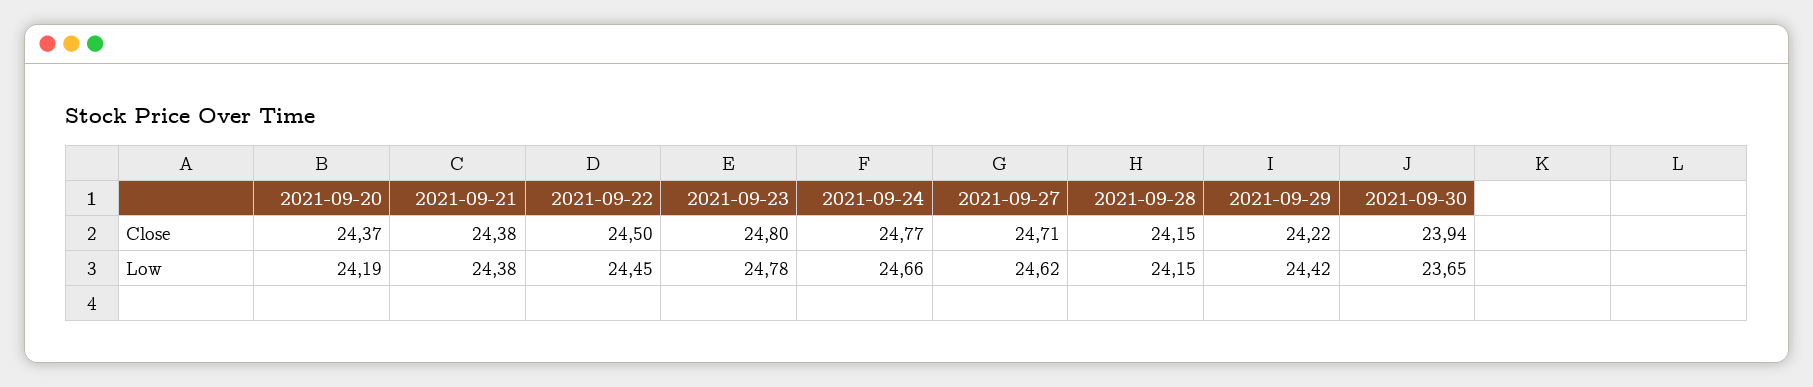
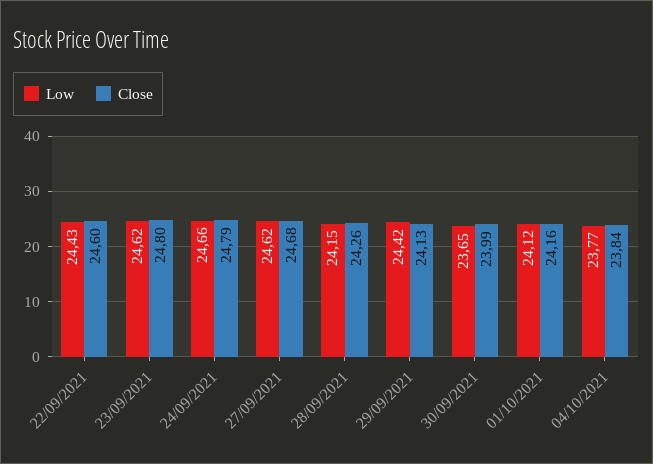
Close, 2021-09-20: 24.37 -> none
Close, 2021-09-21: 24.38 -> none
Close, 2021-09-22: 24.5 -> 24.6
Close, 2021-09-24: 24.77 -> 24.79
Close, 2021-09-27: 24.71 -> 24.68
Close, 2021-09-28: 24.15 -> 24.26
Close, 2021-09-29: 24.22 -> 24.13
Close, 2021-09-30: 23.94 -> 23.99
Low, 2021-09-20: 24.19 -> none
Low, 2021-09-21: 24.38 -> none
Low, 2021-09-22: 24.45 -> 24.43
Low, 2021-09-23: 24.78 -> 24.62
Low, 01/10/2021: none -> 24.12
Close, 01/10/2021: none -> 24.16
Low, 04/10/2021: none -> 23.77
Close, 04/10/2021: none -> 23.84

